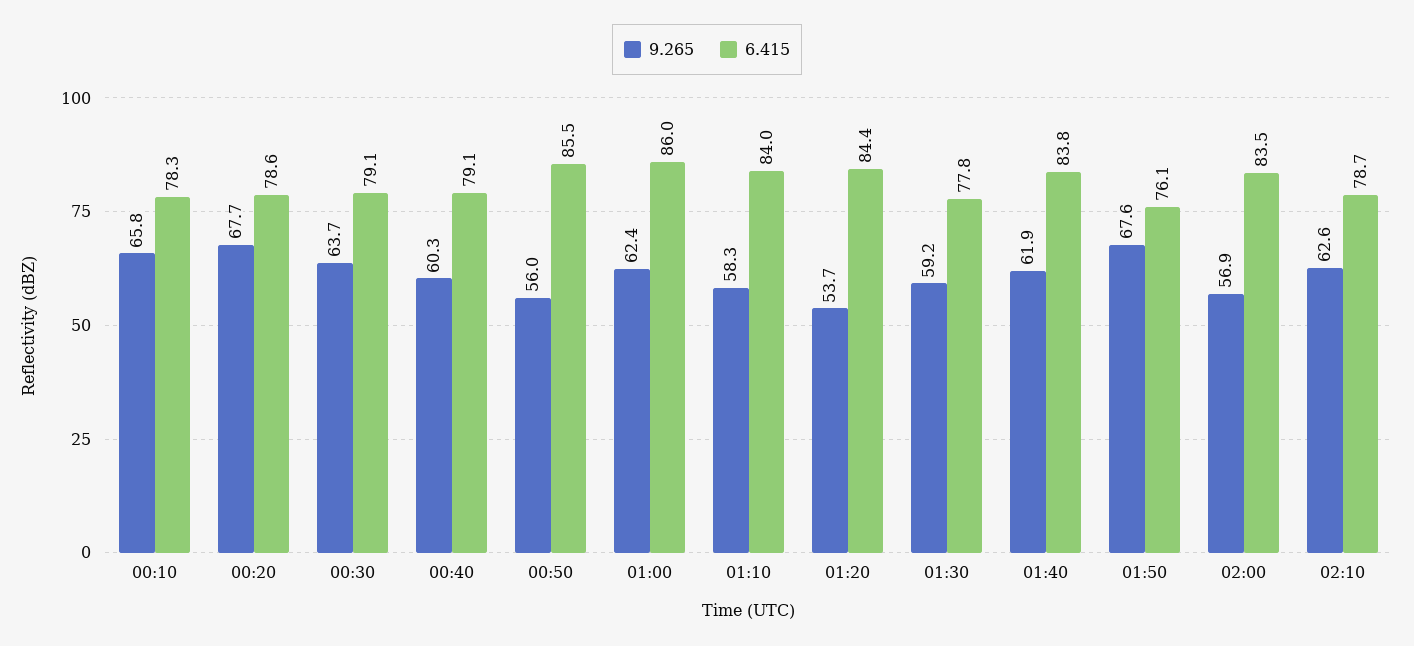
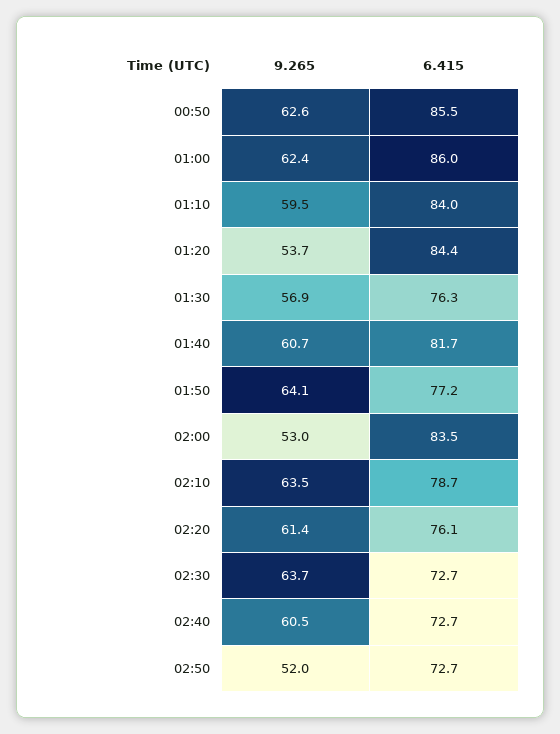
9.265, 00:10: 65.8 -> none
6.415, 00:10: 78.3 -> none
9.265, 00:20: 67.7 -> none
6.415, 00:20: 78.6 -> none
9.265, 00:30: 63.7 -> none
6.415, 00:30: 79.1 -> none
9.265, 00:40: 60.3 -> none
6.415, 00:40: 79.1 -> none
9.265, 00:50: 56 -> 62.6
9.265, 01:10: 58.3 -> 59.5
9.265, 01:30: 59.2 -> 56.9
6.415, 01:30: 77.8 -> 76.3
9.265, 01:40: 61.9 -> 60.7
6.415, 01:40: 83.8 -> 81.7
9.265, 01:50: 67.6 -> 64.1
6.415, 01:50: 76.1 -> 77.2
9.265, 02:00: 56.9 -> 53
9.265, 02:10: 62.6 -> 63.5
9.265, 02:20: none -> 61.4
6.415, 02:20: none -> 76.1
9.265, 02:30: none -> 63.7
6.415, 02:30: none -> 72.7
9.265, 02:40: none -> 60.5
6.415, 02:40: none -> 72.7
9.265, 02:50: none -> 52
6.415, 02:50: none -> 72.7

